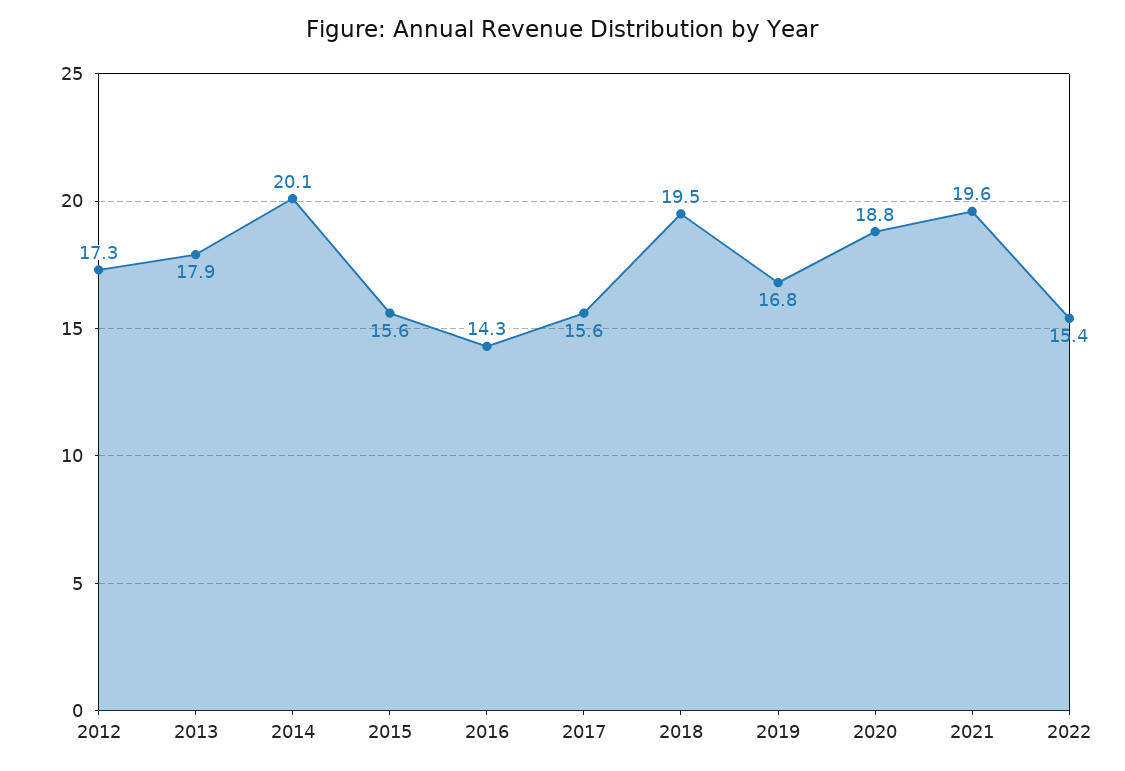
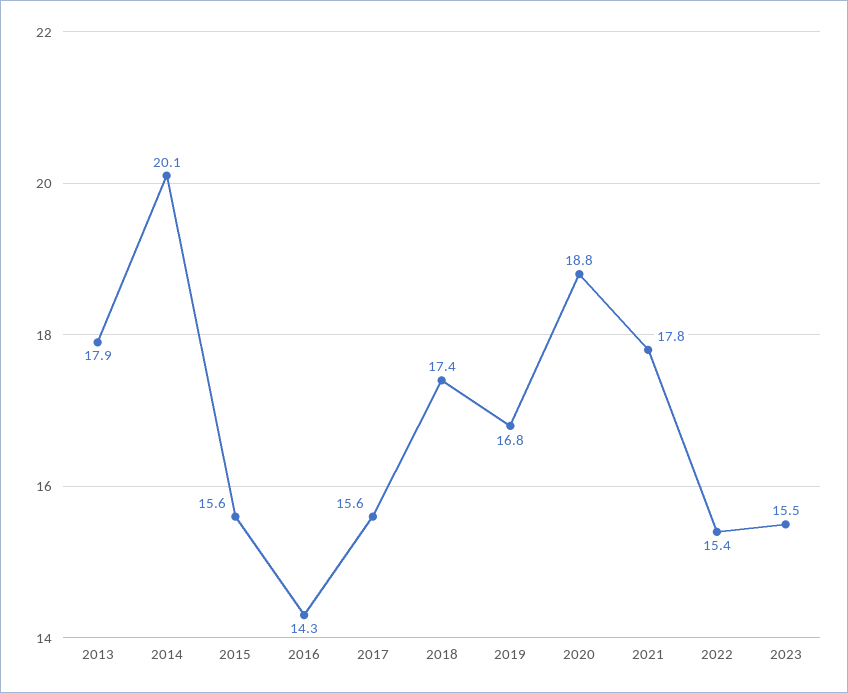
2012: 17.3 -> none
2018: 19.5 -> 17.4
2021: 19.6 -> 17.8
2023: none -> 15.5

